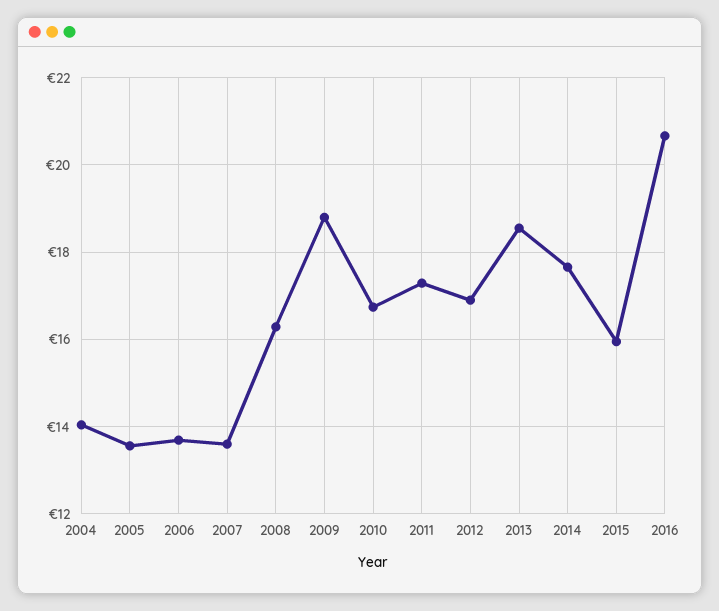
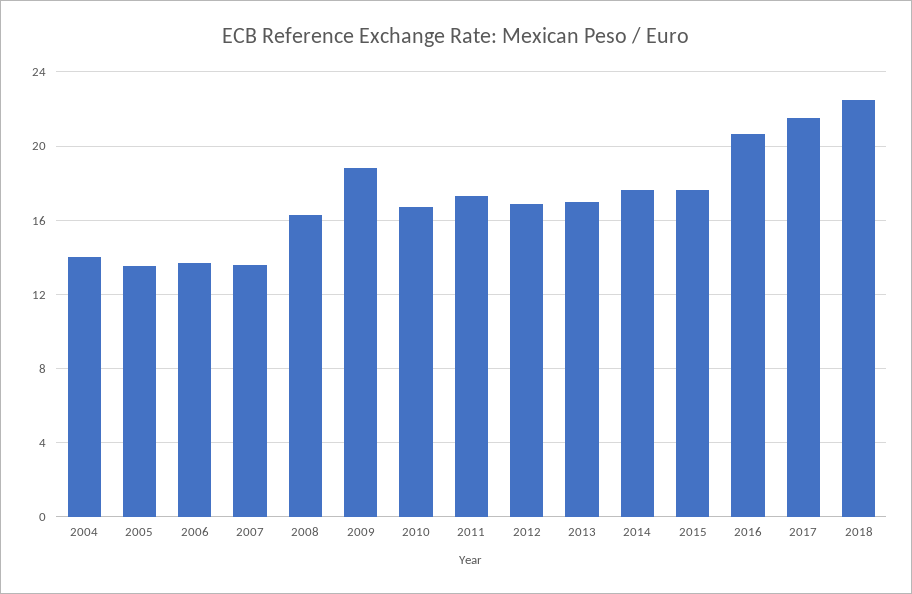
2013: 18.6 -> 17
2015: 16 -> 17.5
2017: none -> 21.5
2018: none -> 22.5

